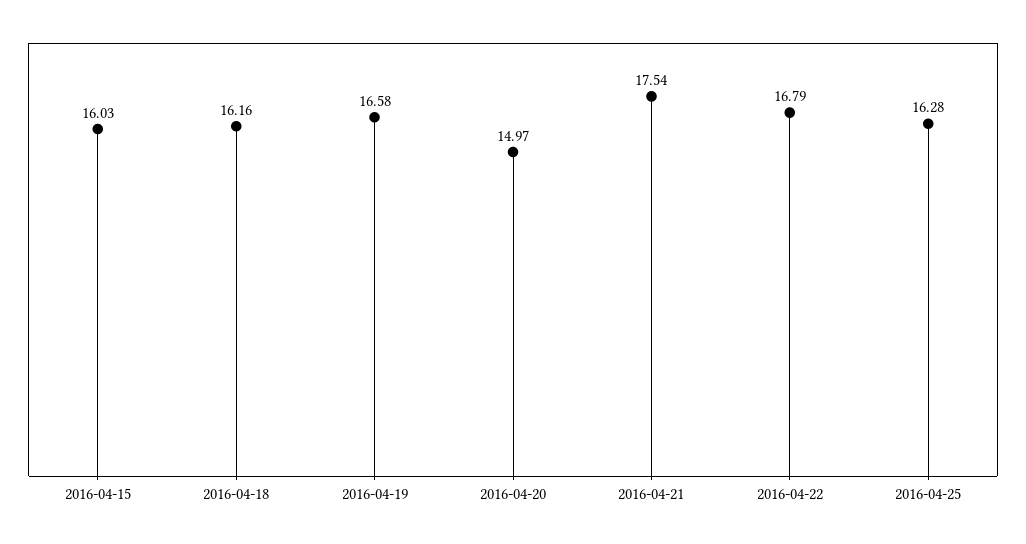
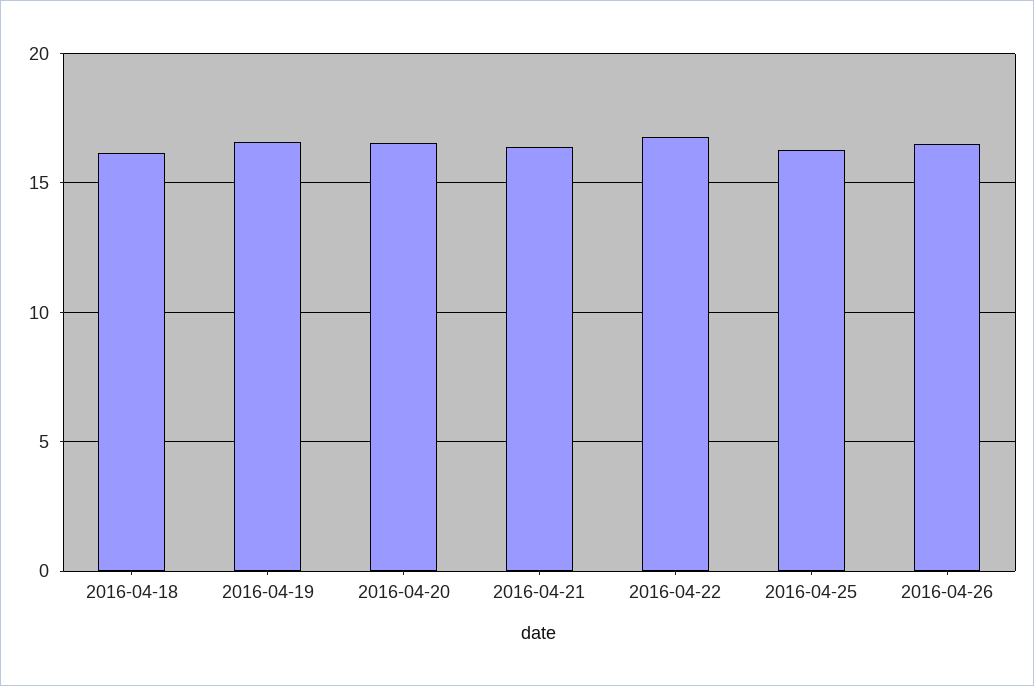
2016-04-15: 16.03 -> none
2016-04-20: 14.97 -> 16.5
2016-04-21: 17.54 -> 16.5
2016-04-26: none -> 16.5

